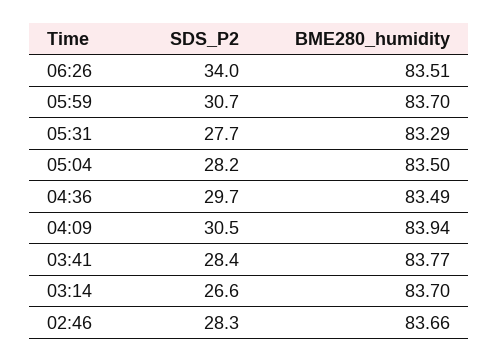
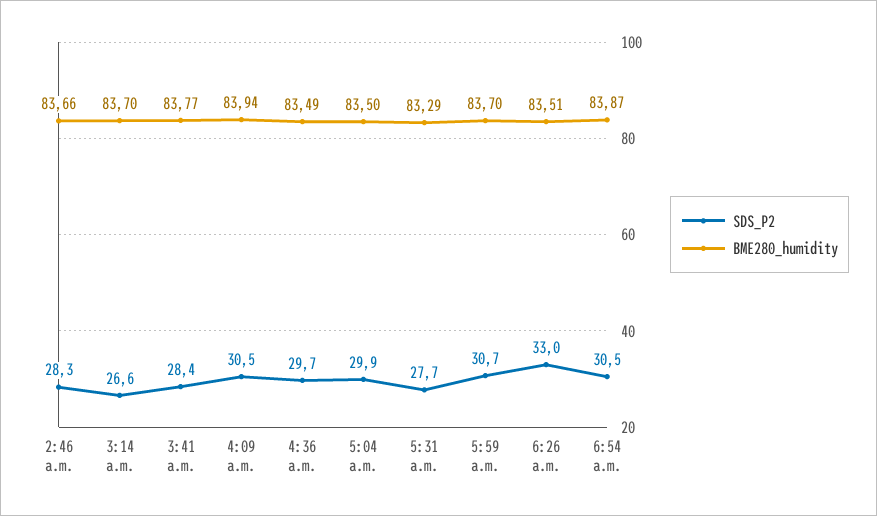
SDS_P2, 06:26: 34 -> 33
SDS_P2, 05:04: 28.2 -> 29.9
SDS_P2, 6:54 a.m.: none -> 30.5
BME280_humidity, 6:54 a.m.: none -> 83.87

